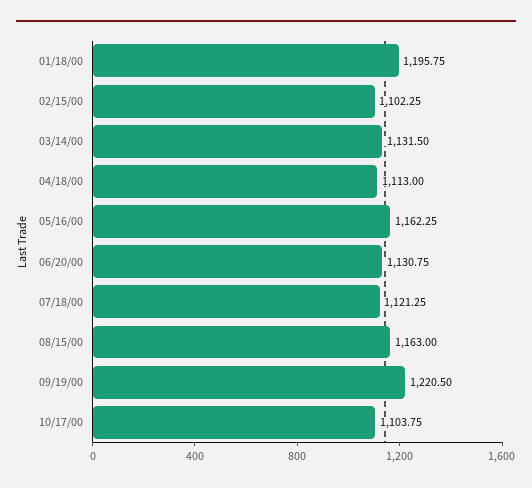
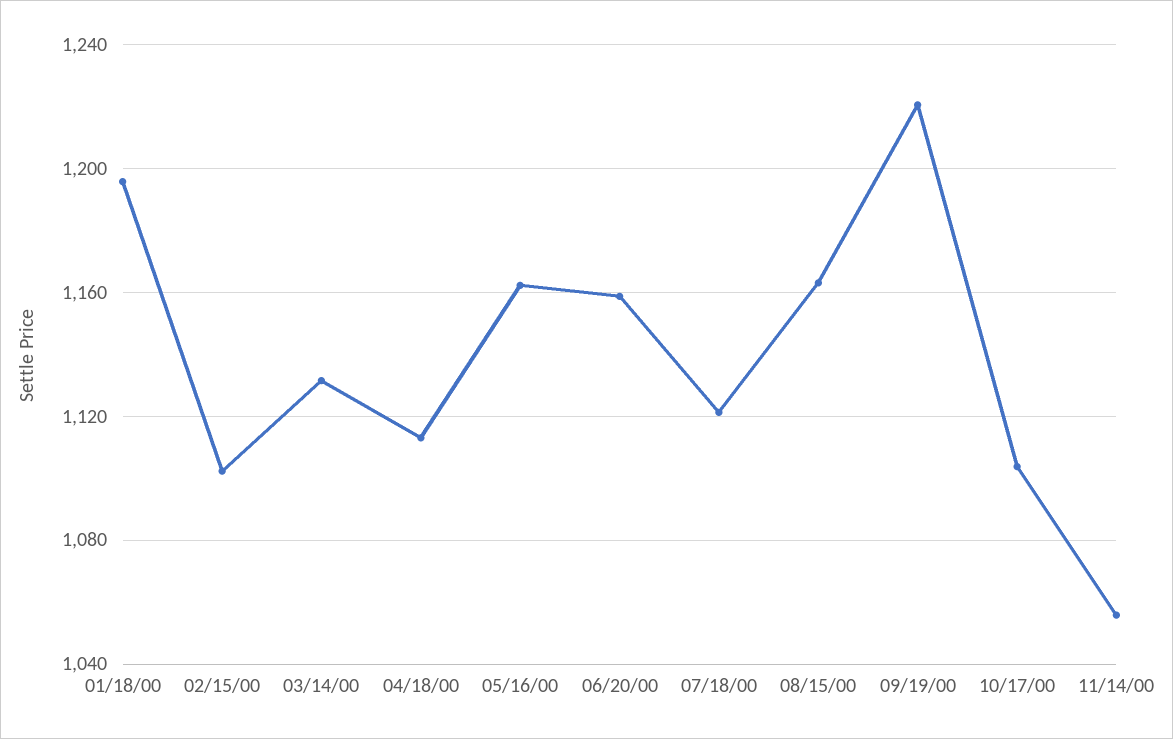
06/20/00: 1130.75 -> 1160
11/14/00: none -> 1055

